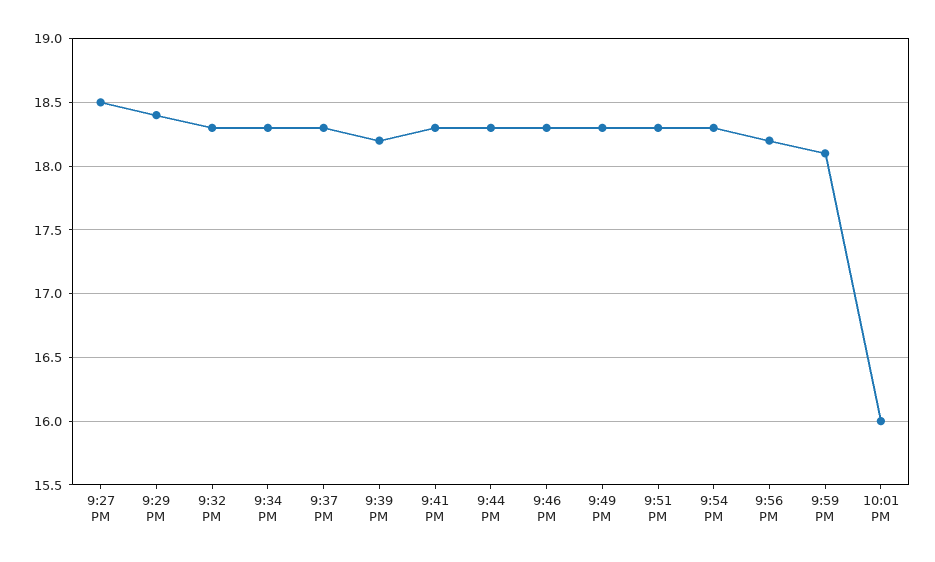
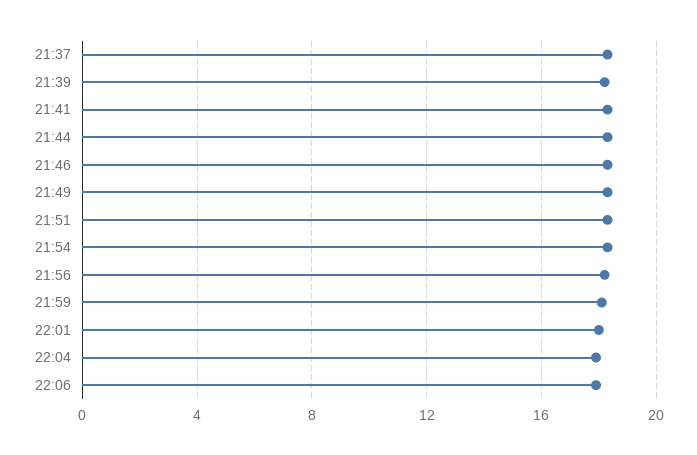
9:27 PM: 18.5 -> none
9:29 PM: 18.4 -> none
9:32 PM: 18.3 -> none
9:34 PM: 18.3 -> none
10:01 PM: 16 -> 18
22:04: none -> 18
22:06: none -> 18

